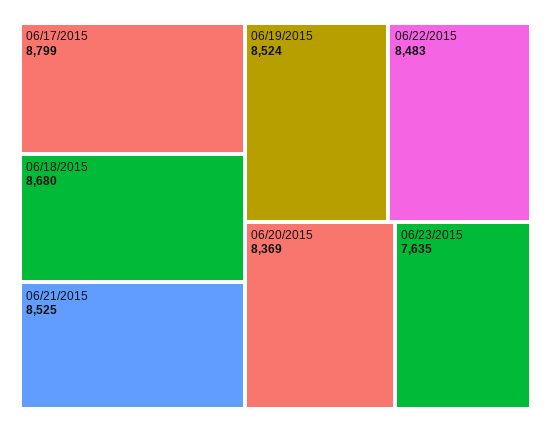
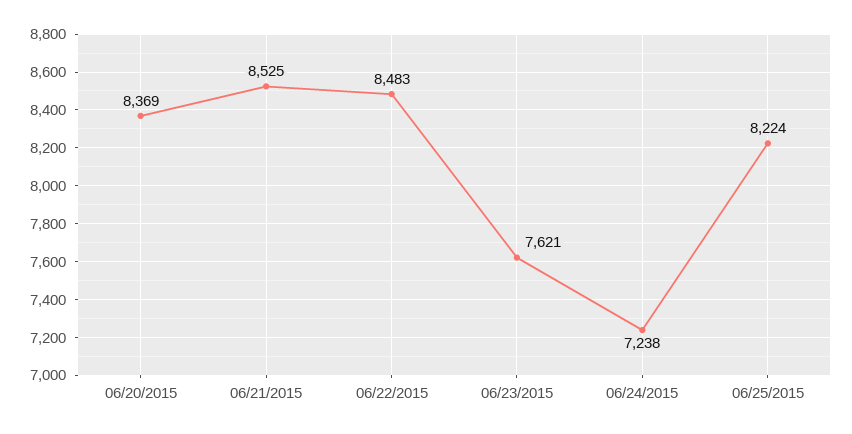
06/17/2015: 8799 -> none
06/18/2015: 8680 -> none
06/19/2015: 8524 -> none
06/23/2015: 7635 -> 7621
06/24/2015: none -> 7238
06/25/2015: none -> 8224

